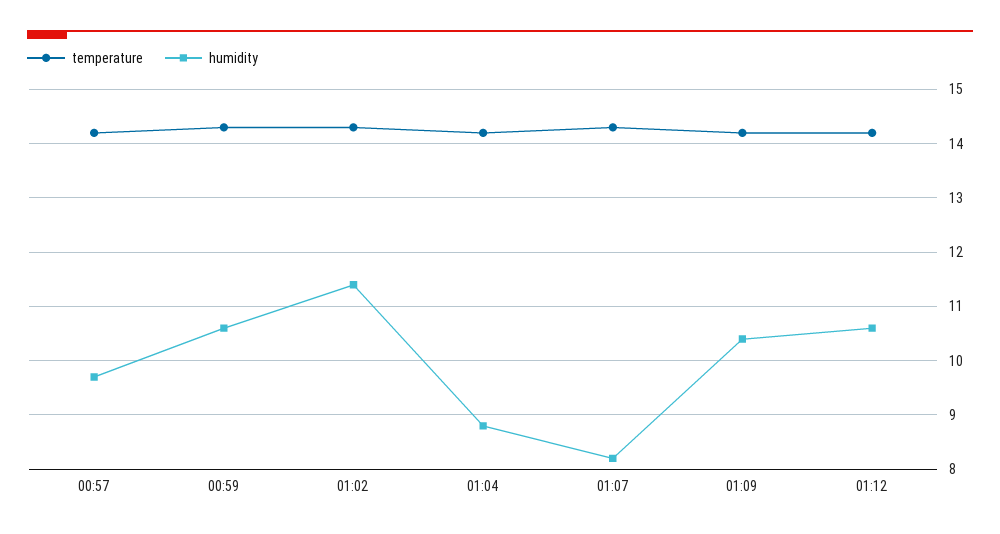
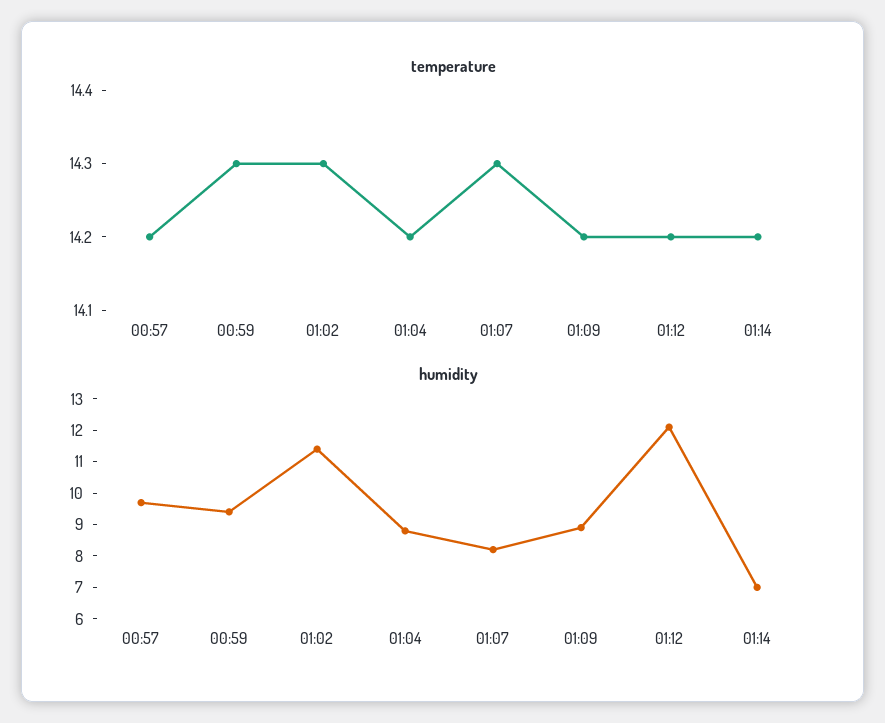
humidity, 00:59: 10.5 -> 9.5
humidity, 01:09: 10.5 -> 9
humidity, 01:12: 10.5 -> 12
temperature, 01:14: none -> 14.2
humidity, 01:14: none -> 7

